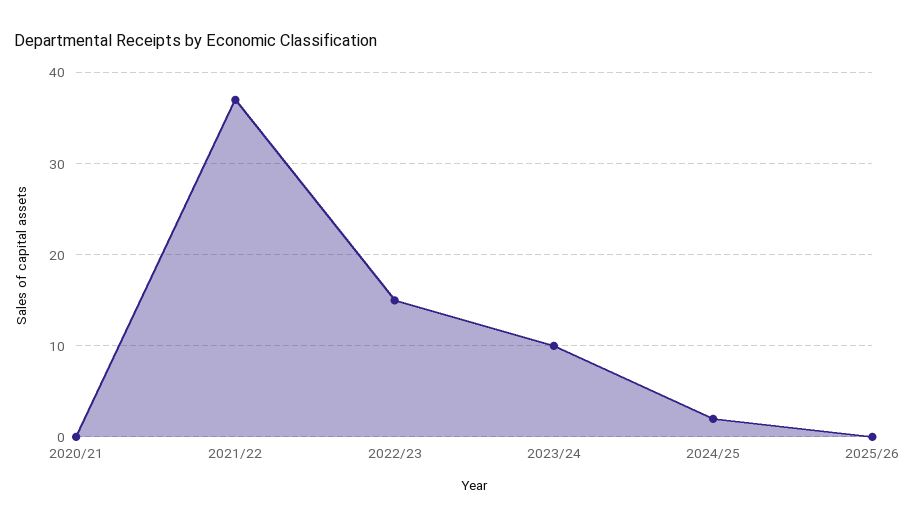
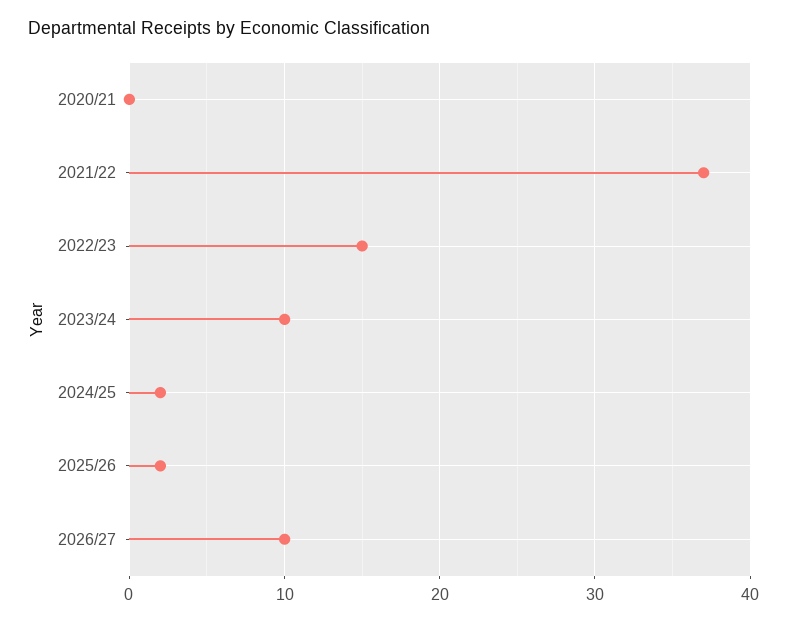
2025/26: 0 -> 2
2026/27: none -> 10

